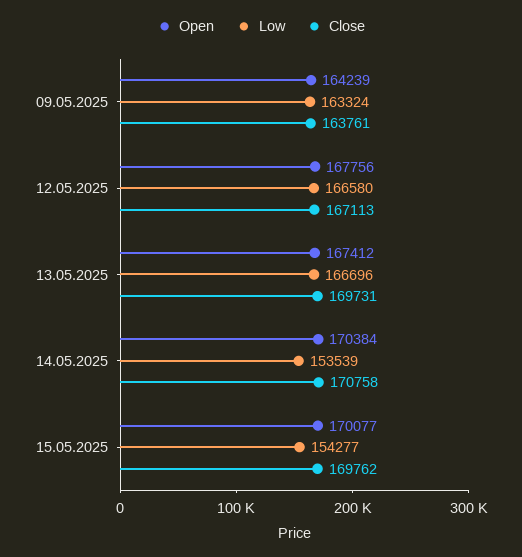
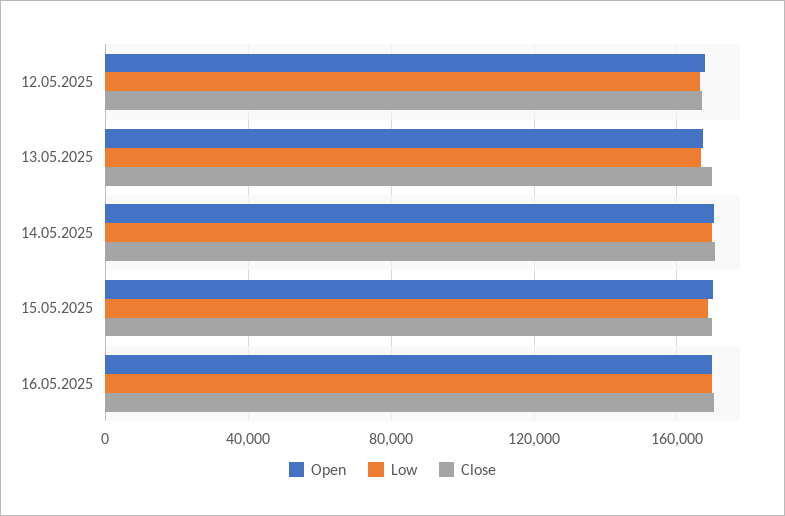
Open, 09.05.2025: 164239 -> none
Low, 09.05.2025: 163324 -> none
Close, 09.05.2025: 163761 -> none
Low, 14.05.2025: 153539 -> 170000
Low, 15.05.2025: 154277 -> 170000
Open, 16.05.2025: none -> 170000
Low, 16.05.2025: none -> 170000
Close, 16.05.2025: none -> 170000

